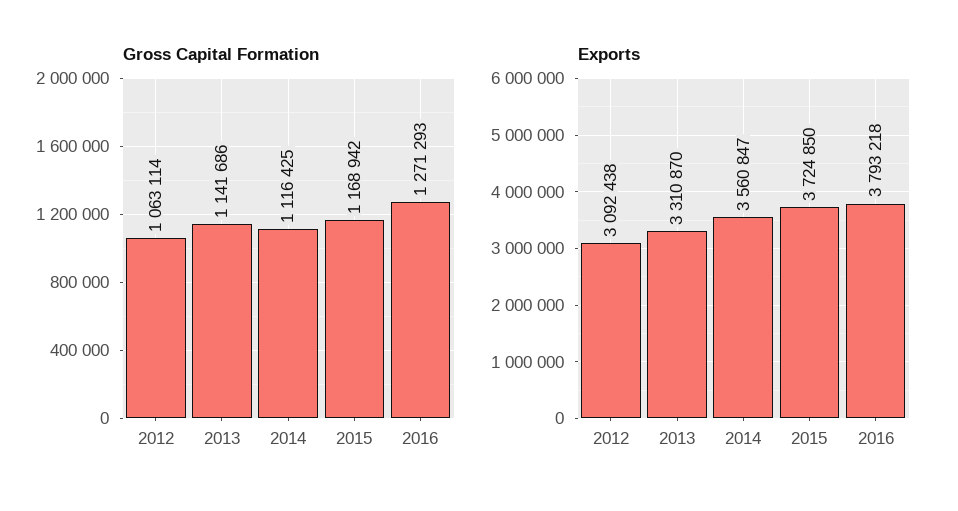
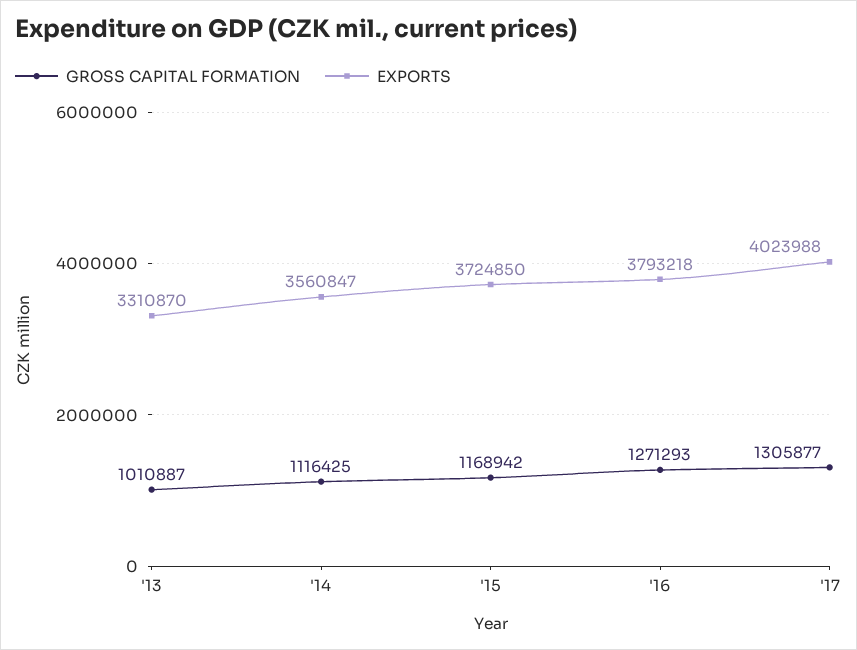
Gross Capital Formation, 2012: 1063114 -> none
Gross Capital Formation, 2013: 1141686 -> 1010887
Exports, 2012: 3092438 -> none
Gross Capital Formation, '17: none -> 1305877
Exports, '17: none -> 4023988

